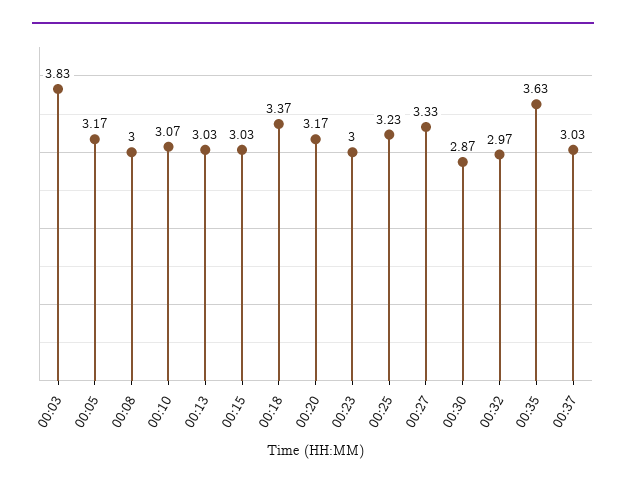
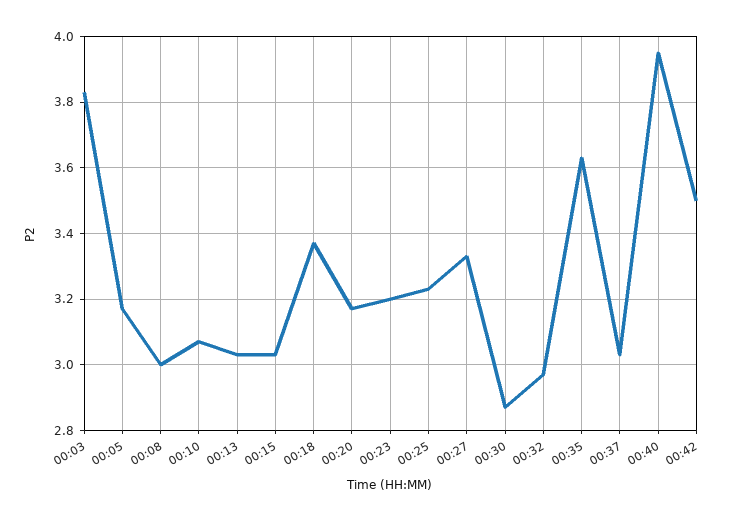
00:23: 3 -> 3.2
00:40: none -> 3.95
00:42: none -> 3.5

